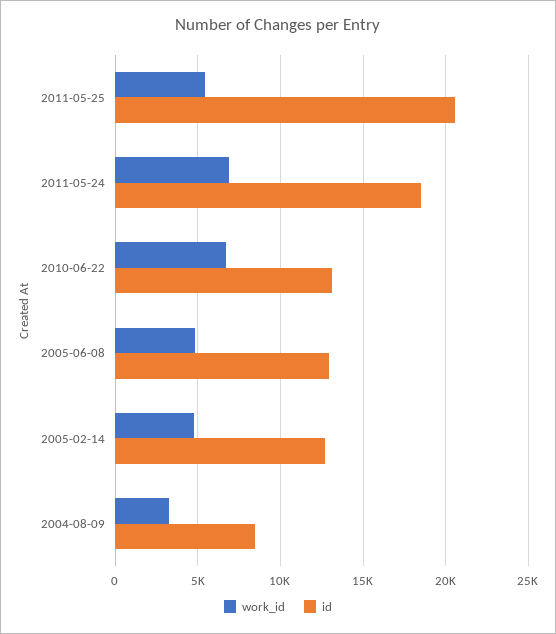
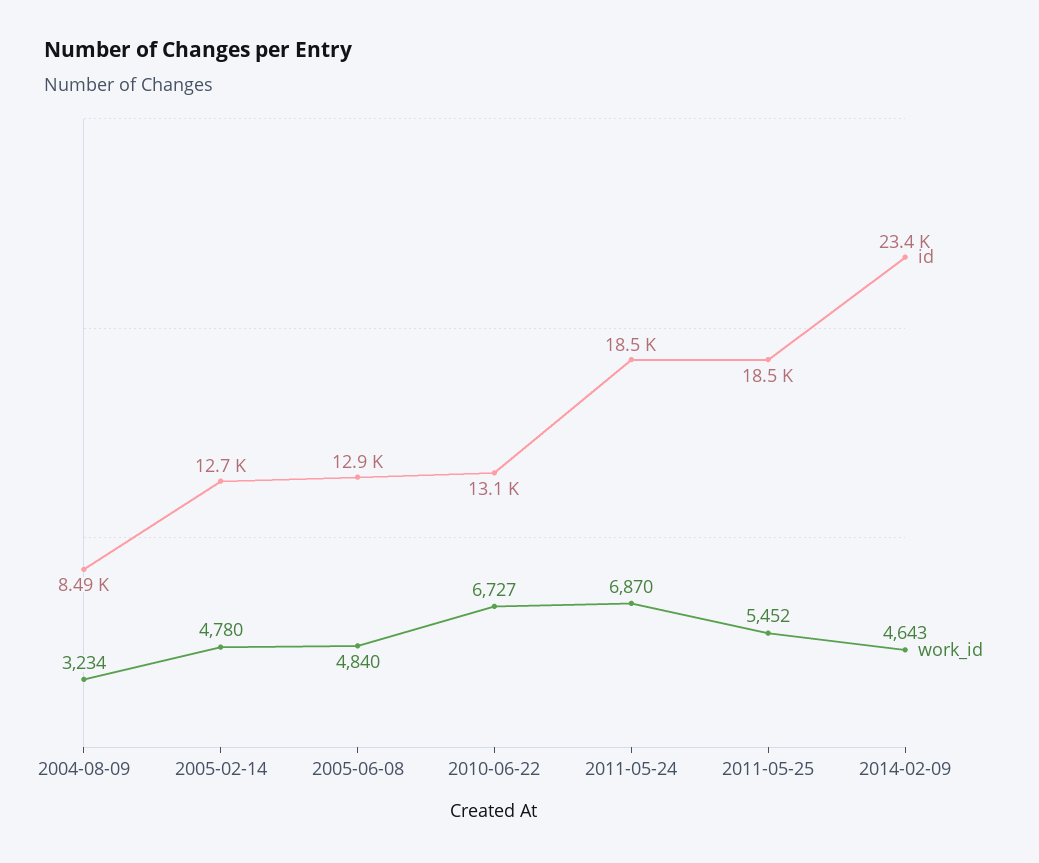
id, 2011-05-25: 20500 -> 18500
id, 2014-02-09: none -> 23400
work_id, 2014-02-09: none -> 4643

